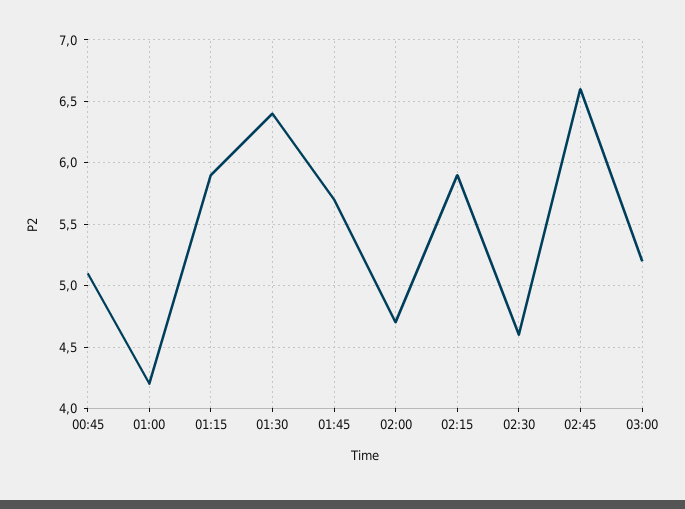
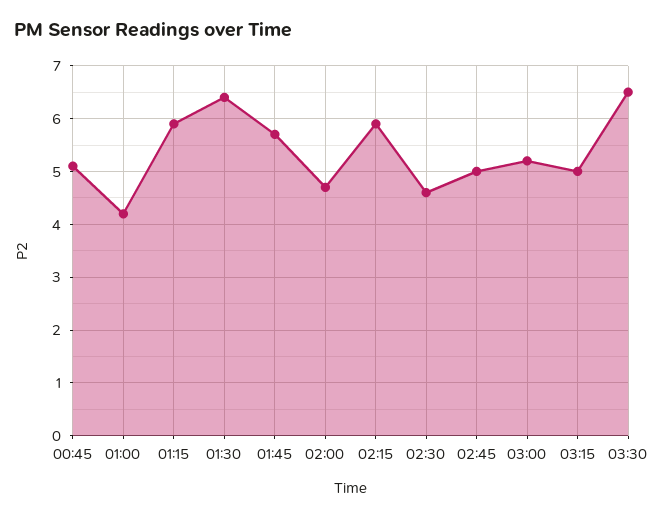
02:45: 6.6 -> 5
03:15: none -> 5
03:30: none -> 6.5

